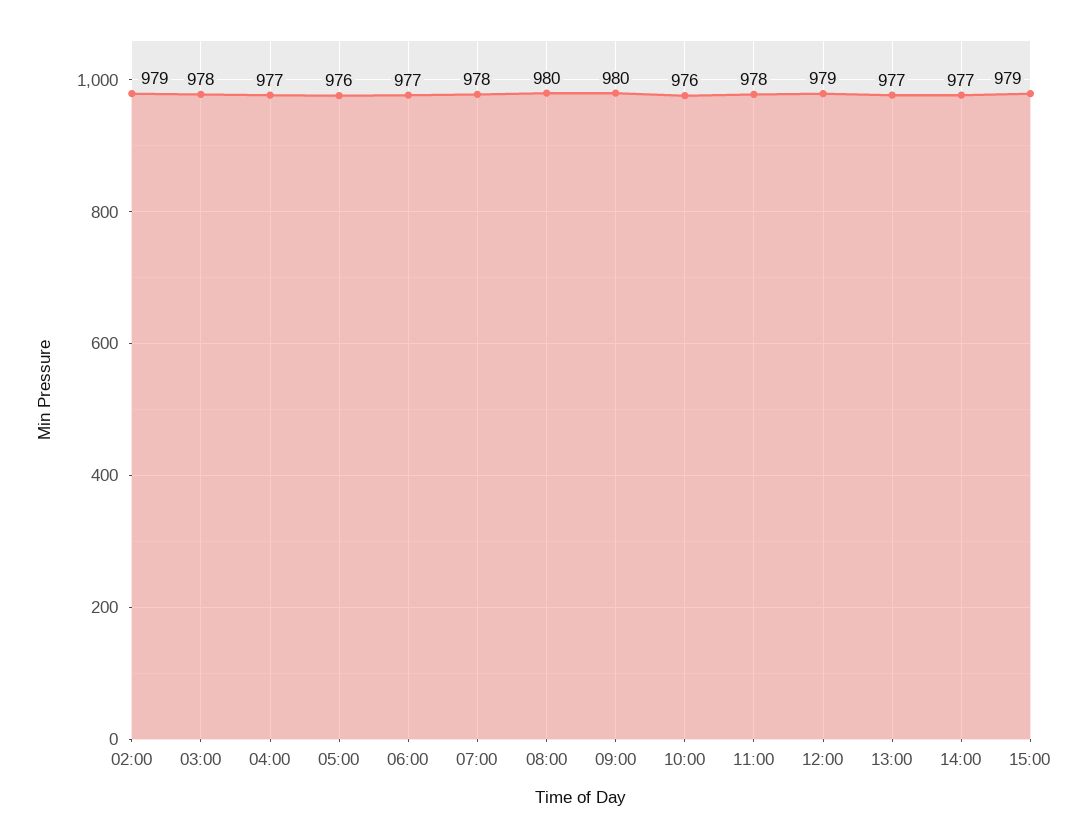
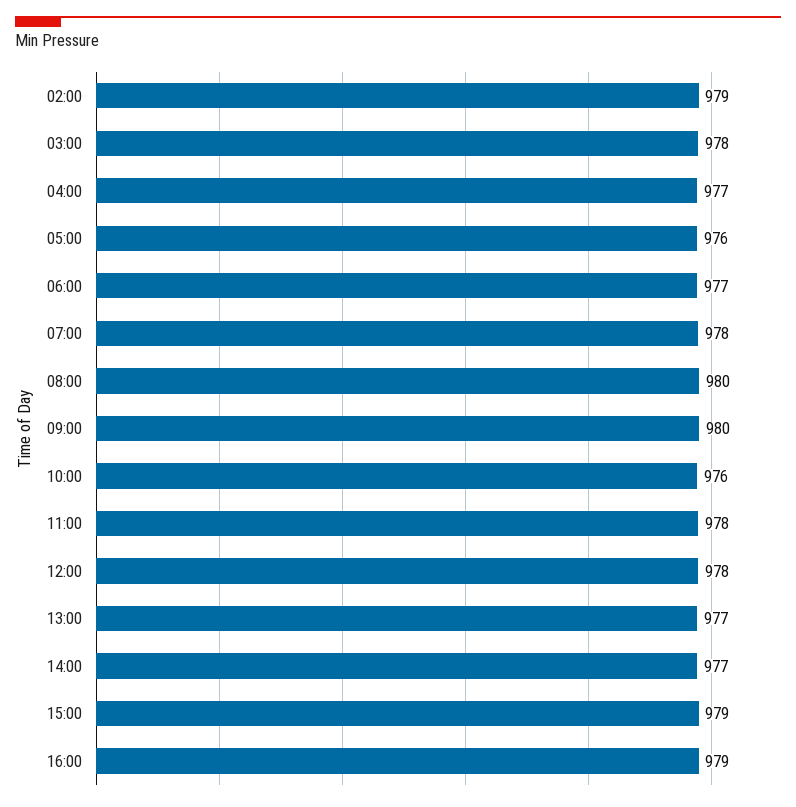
12:00: 979 -> 978
16:00: none -> 979

